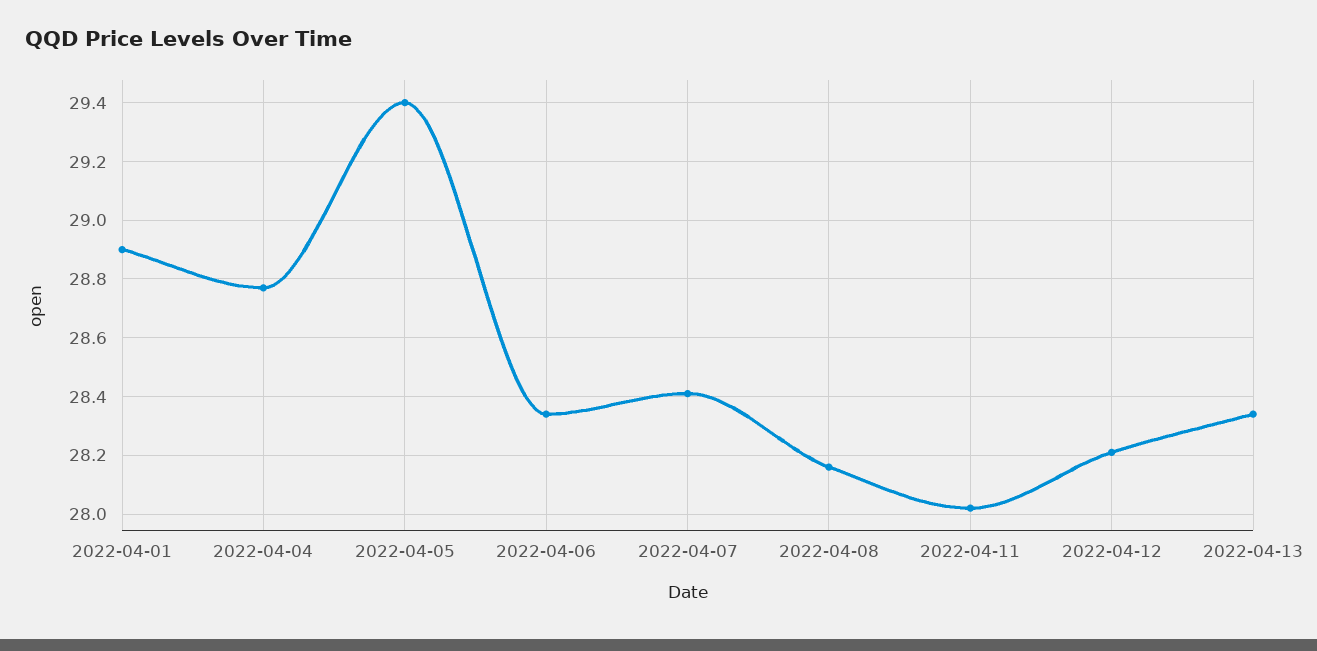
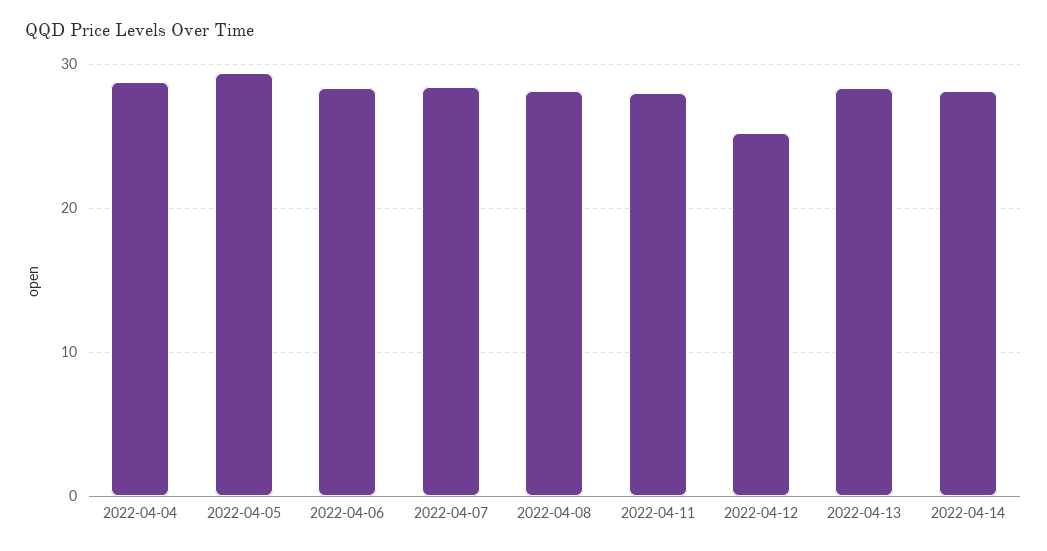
2022-04-01: 28.9 -> none
2022-04-12: 28.2 -> 25
2022-04-14: none -> 28

